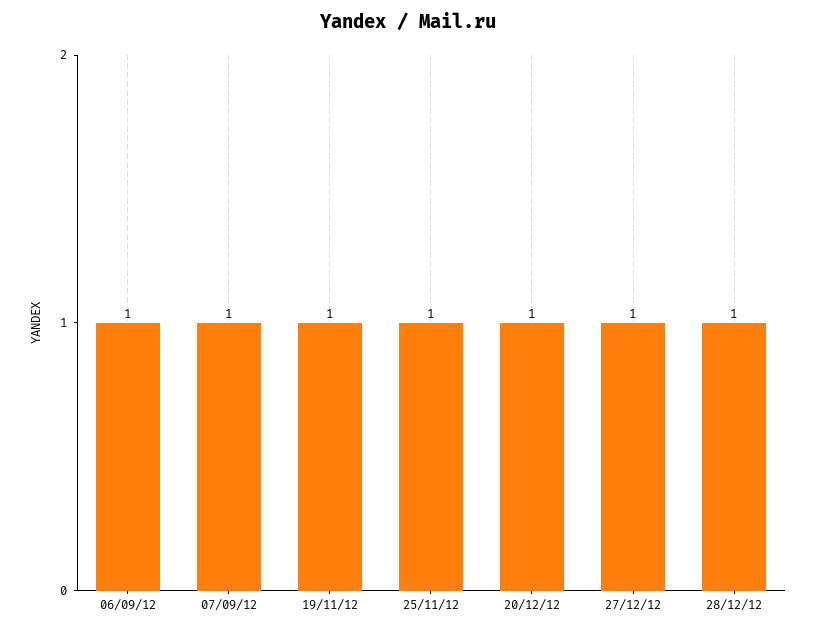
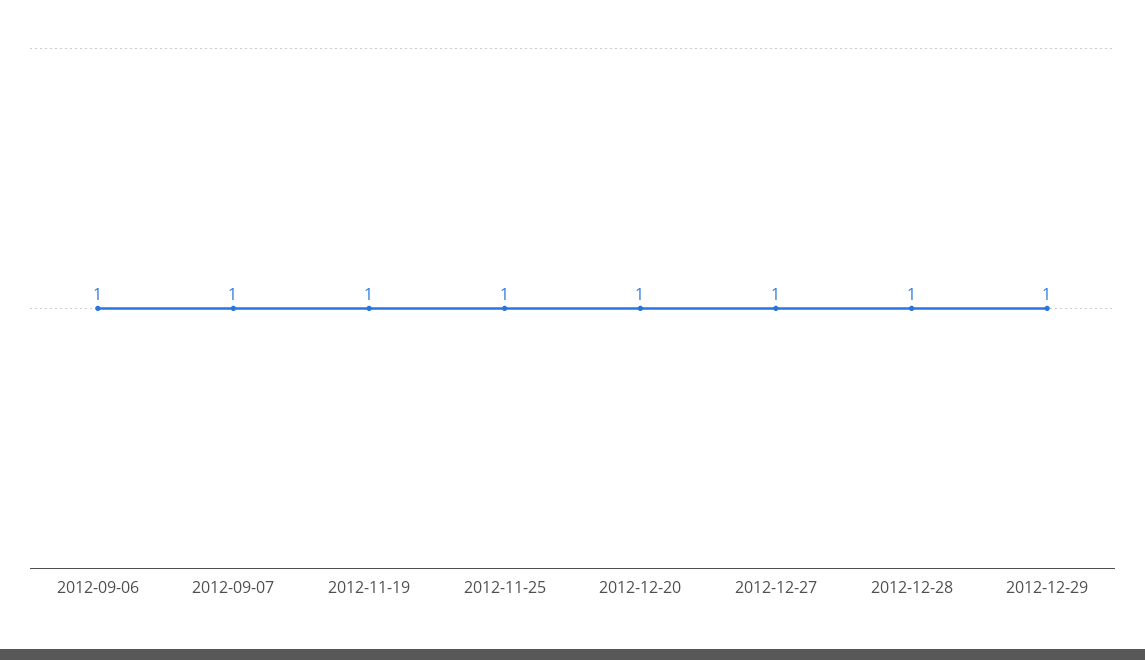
2012-12-29: none -> 1

